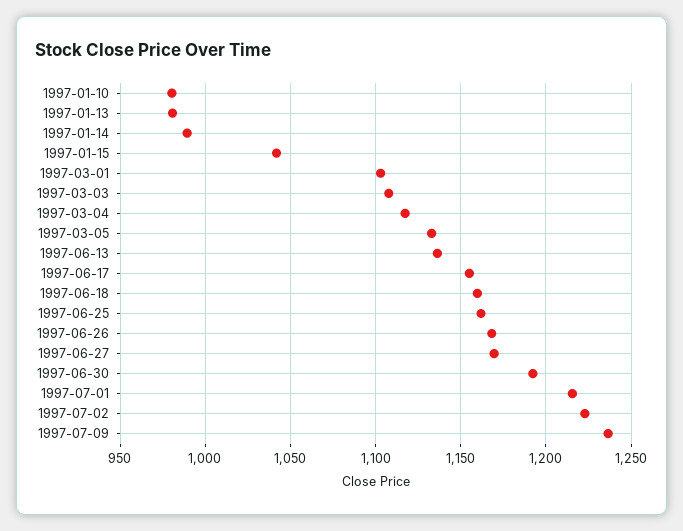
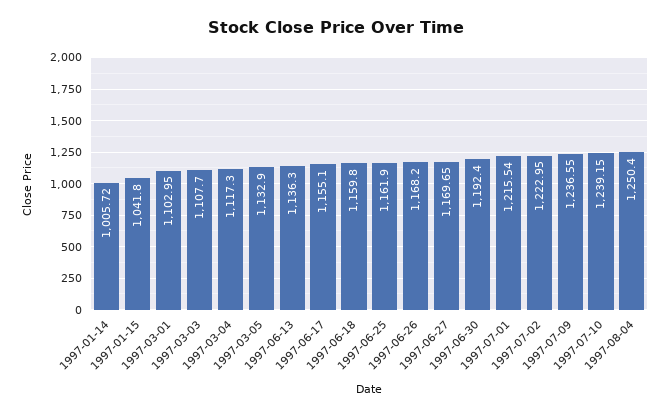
1997-01-10: 980 -> none
1997-01-13: 980 -> none
1997-01-14: 990 -> 1005.72
1997-07-10: none -> 1239.15
1997-08-04: none -> 1250.4

